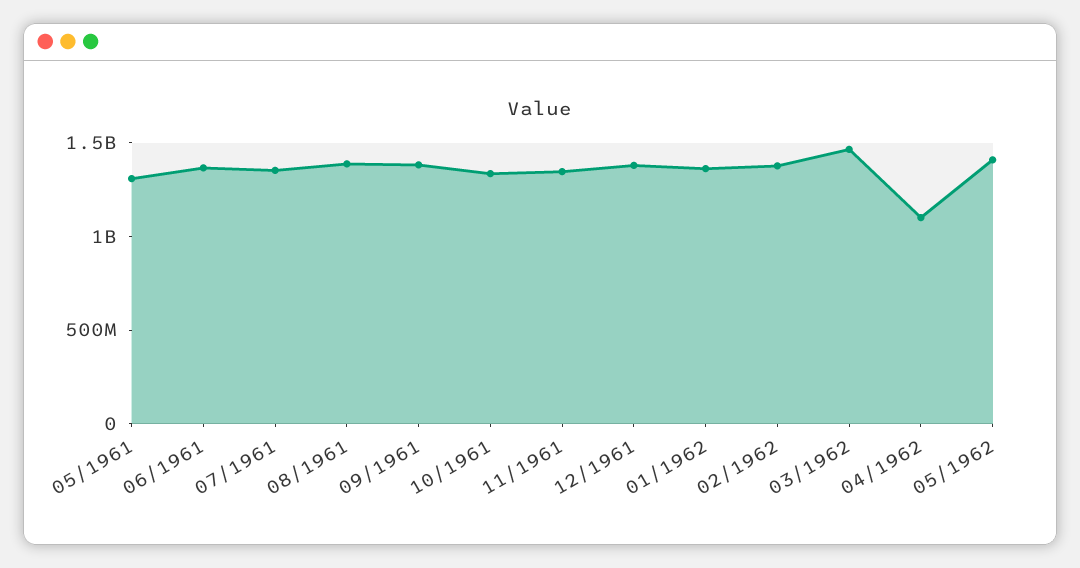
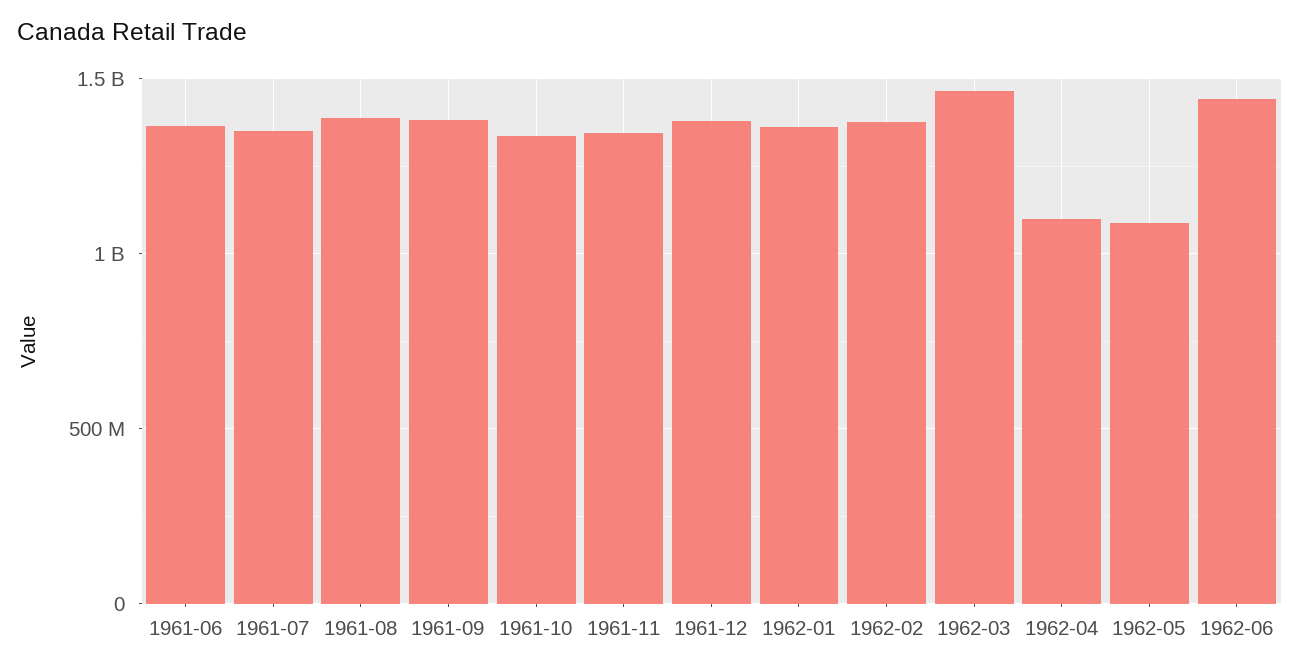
05/1961: 1300000000 -> none
05/1962: 1400000000 -> 1100000000
1962-06: none -> 1450000000

